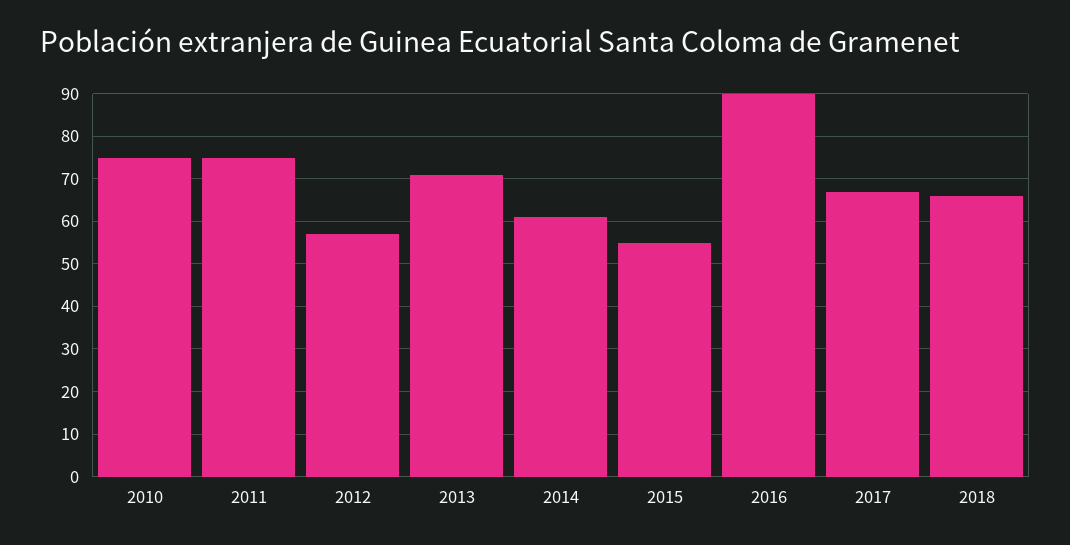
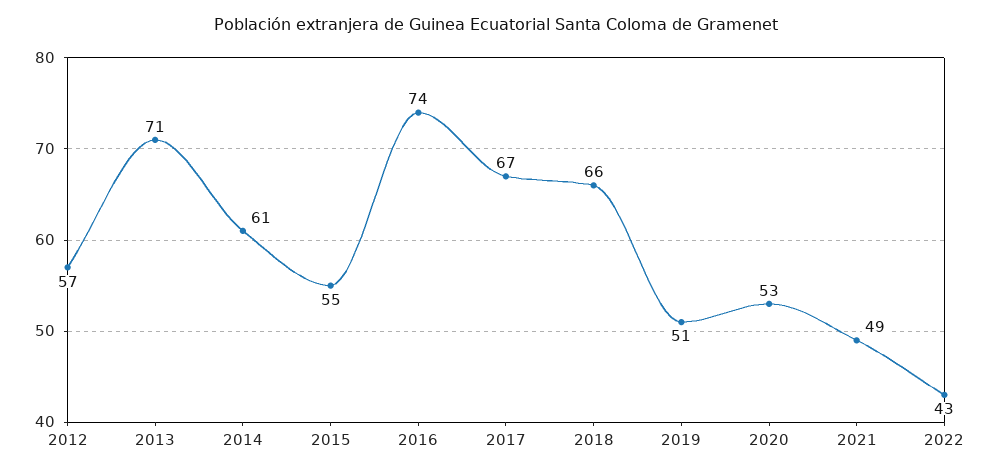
2010: 75 -> none
2011: 75 -> none
2016: 90 -> 74
2019: none -> 51
2020: none -> 53
2021: none -> 49
2022: none -> 43

